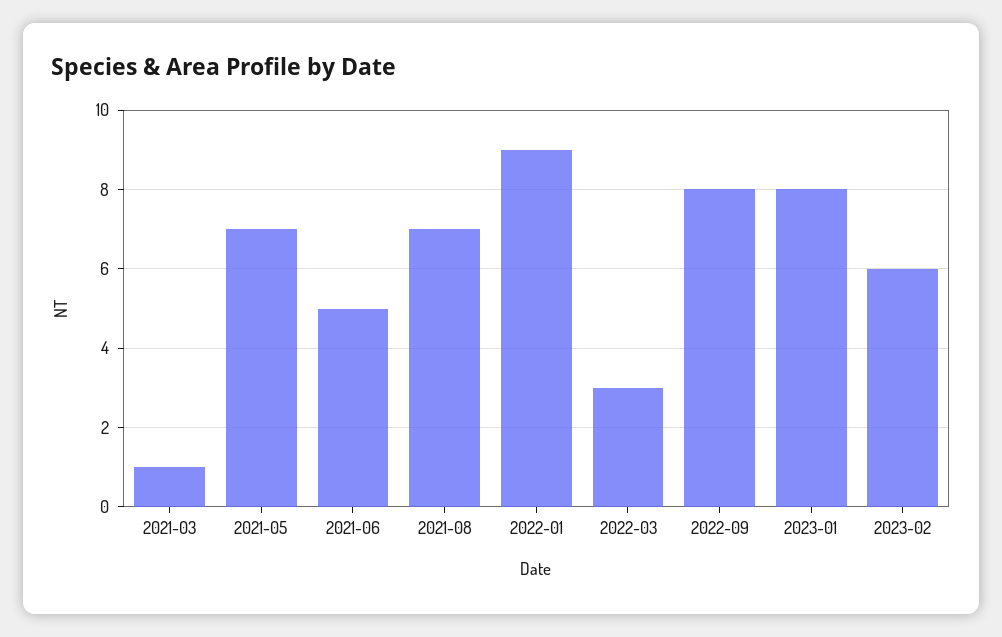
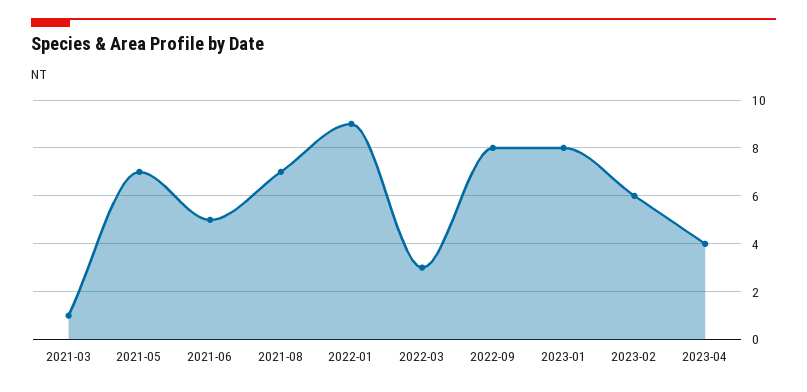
2023-04: none -> 4

